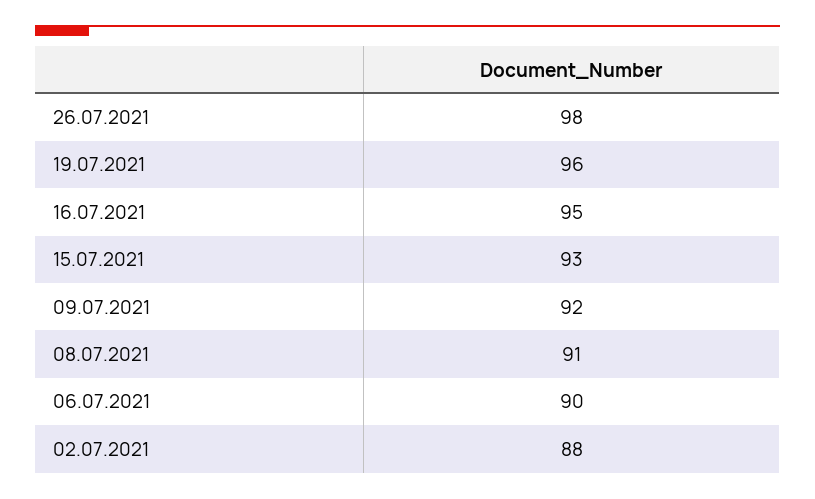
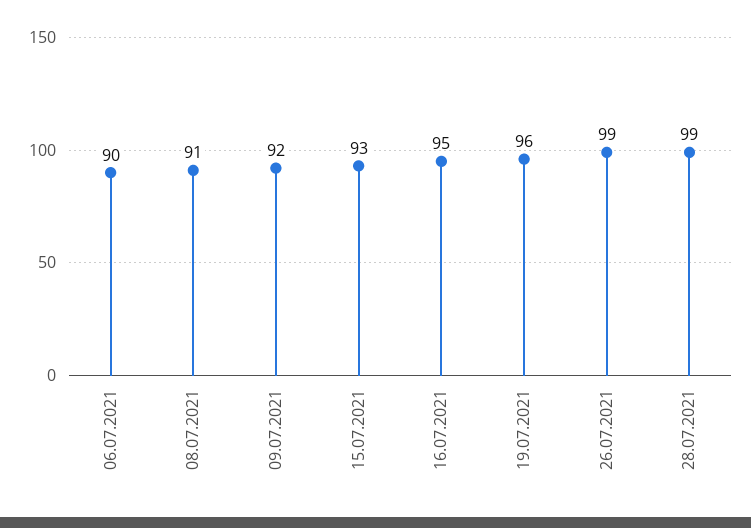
26.07.2021: 98 -> 99
02.07.2021: 88 -> none
28.07.2021: none -> 99

